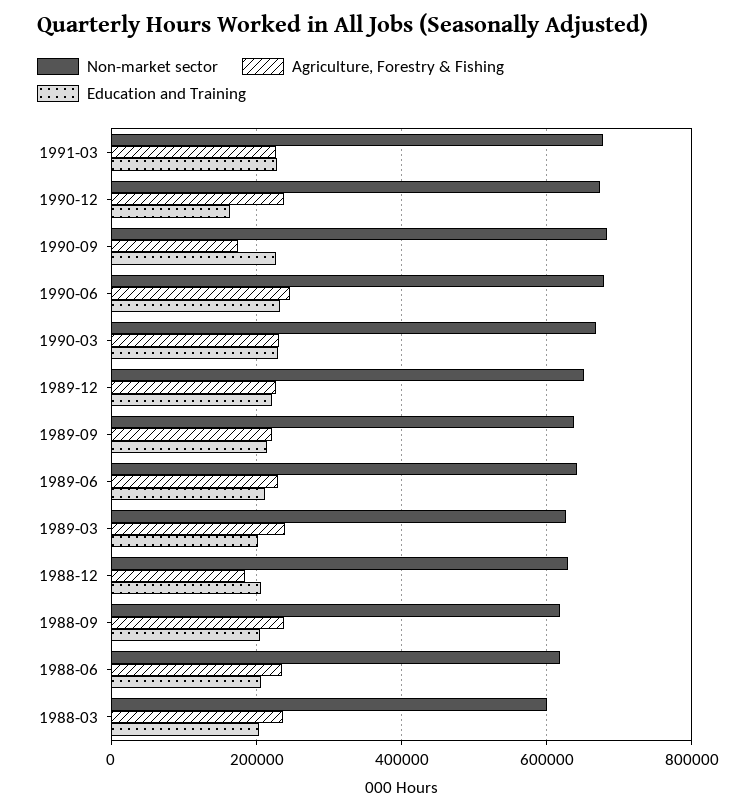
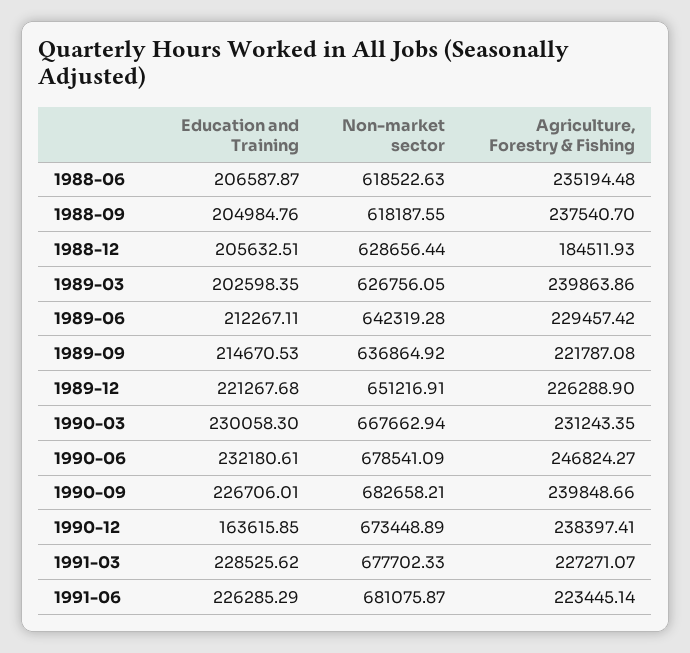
Agriculture, Forestry & Fishing, 1990-09: 180000 -> 239848.66
Non-market sector, 1988-03: 600000 -> none
Agriculture, Forestry & Fishing, 1988-03: 240000 -> none
Education and Training, 1988-03: 200000 -> none
Education and Training, 1991-06: none -> 226285.29
Non-market sector, 1991-06: none -> 681075.87
Agriculture, Forestry & Fishing, 1991-06: none -> 223445.14

